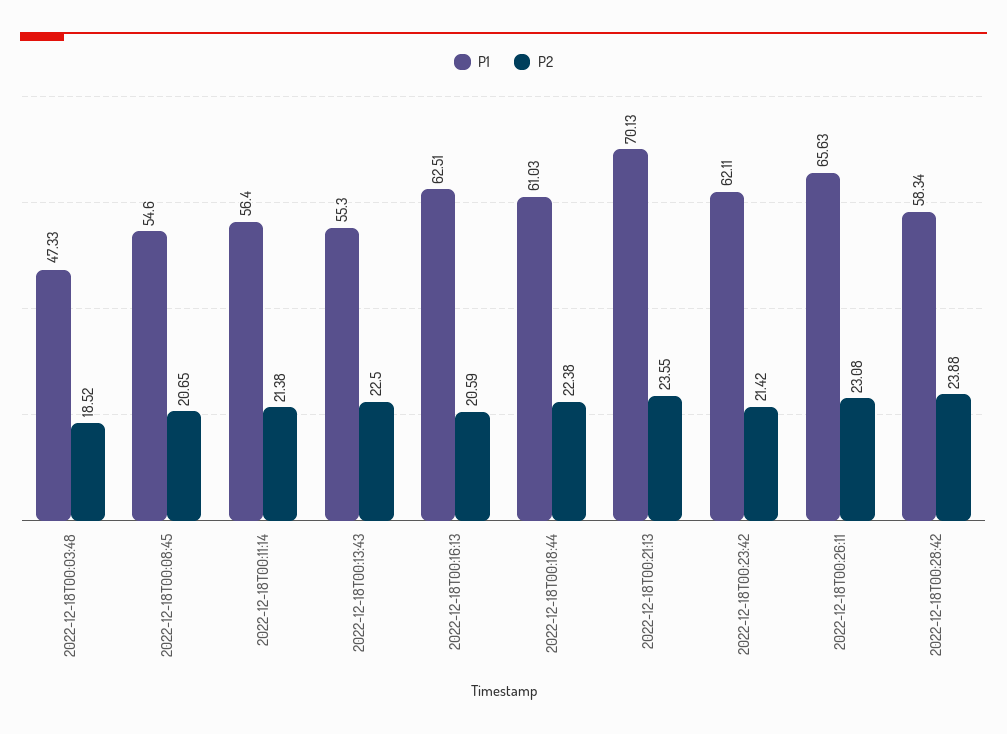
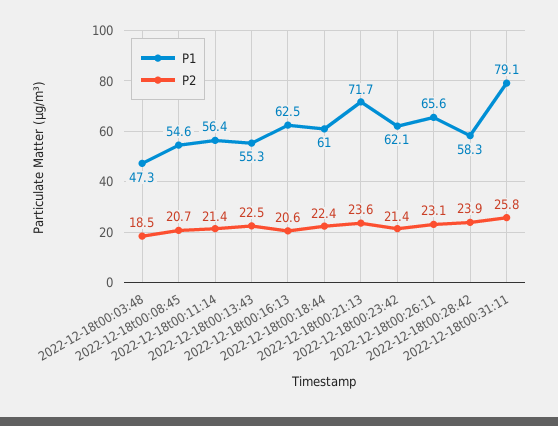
P1, 2022-12-18T00:21:13: 70.13 -> 71.7
P1, 2022-12-18t00:31:11: none -> 79.1
P2, 2022-12-18t00:31:11: none -> 25.8

